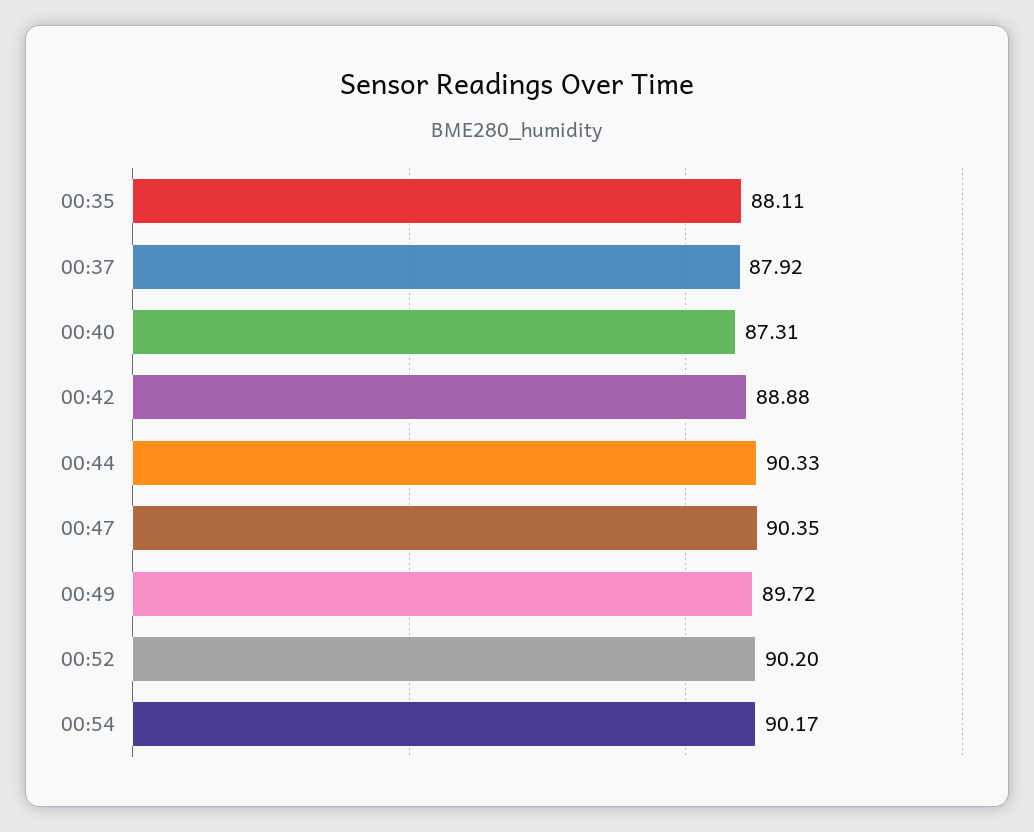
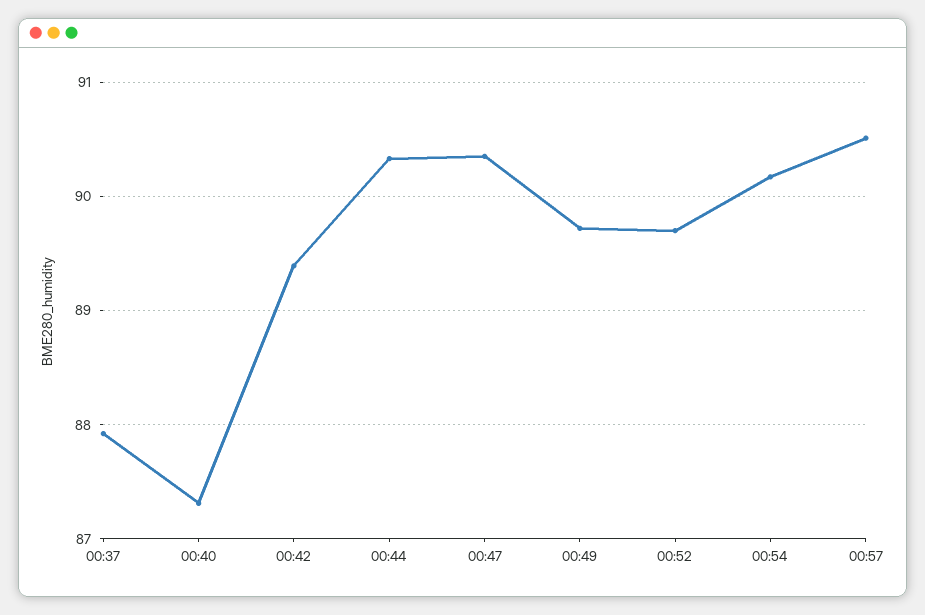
00:35: 88.11 -> none
00:42: 88.88 -> 89.4
00:52: 90.2 -> 89.7
00:57: none -> 90.5

